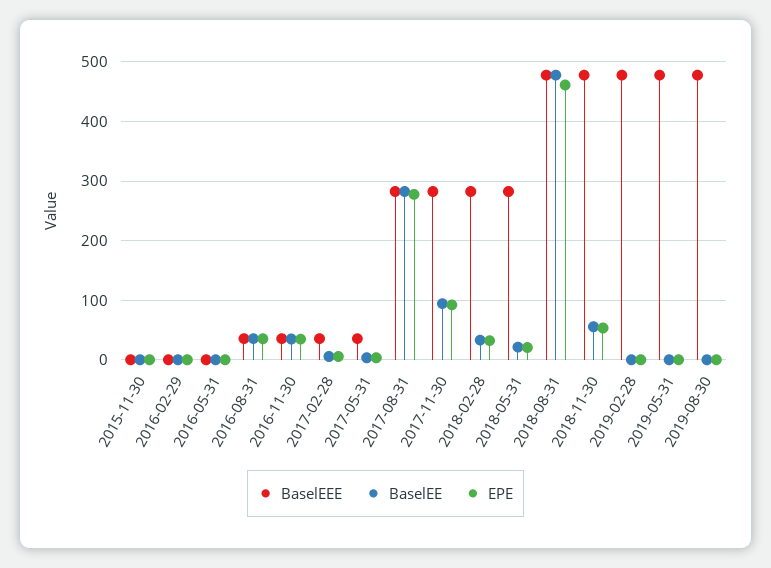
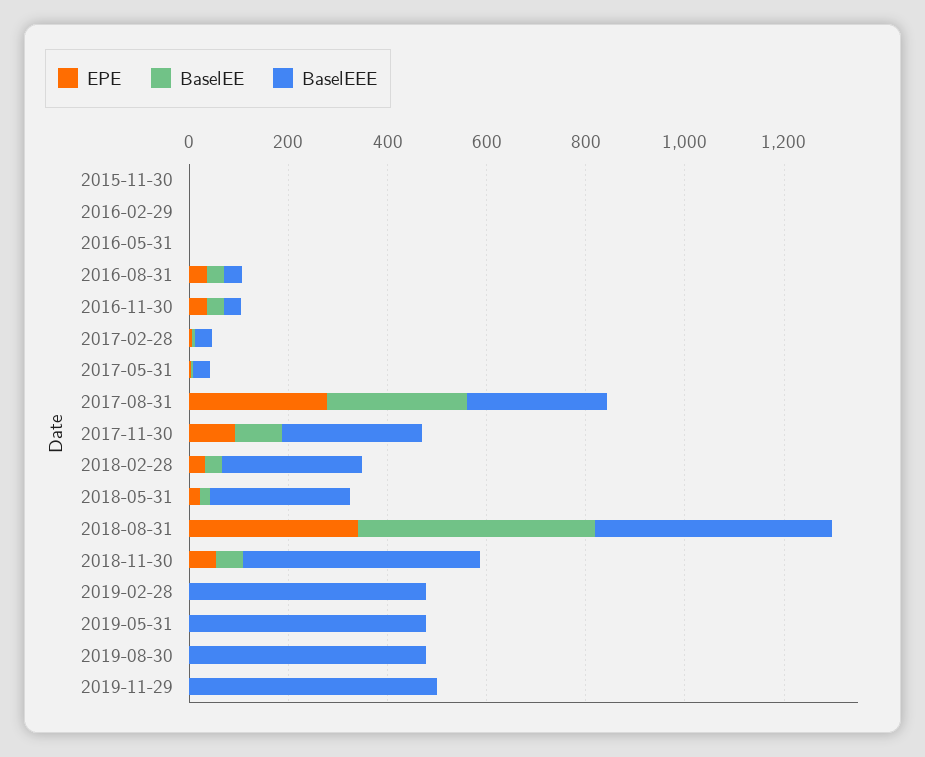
EPE, 2018-08-31: 460 -> 350
EPE, 2019-11-29: none -> 0
BaselEE, 2019-11-29: none -> 0
BaselEEE, 2019-11-29: none -> 500

